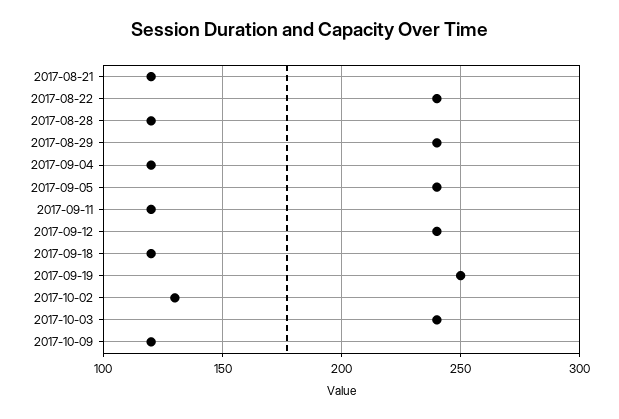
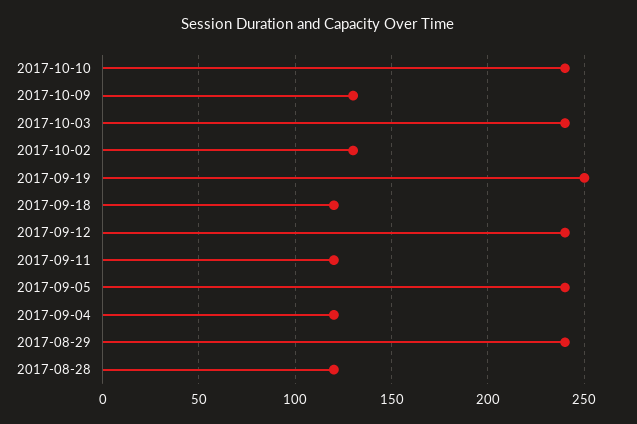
2017-08-21: 120 -> none
2017-08-22: 240 -> none
2017-10-09: 120 -> 130
2017-10-10: none -> 240

